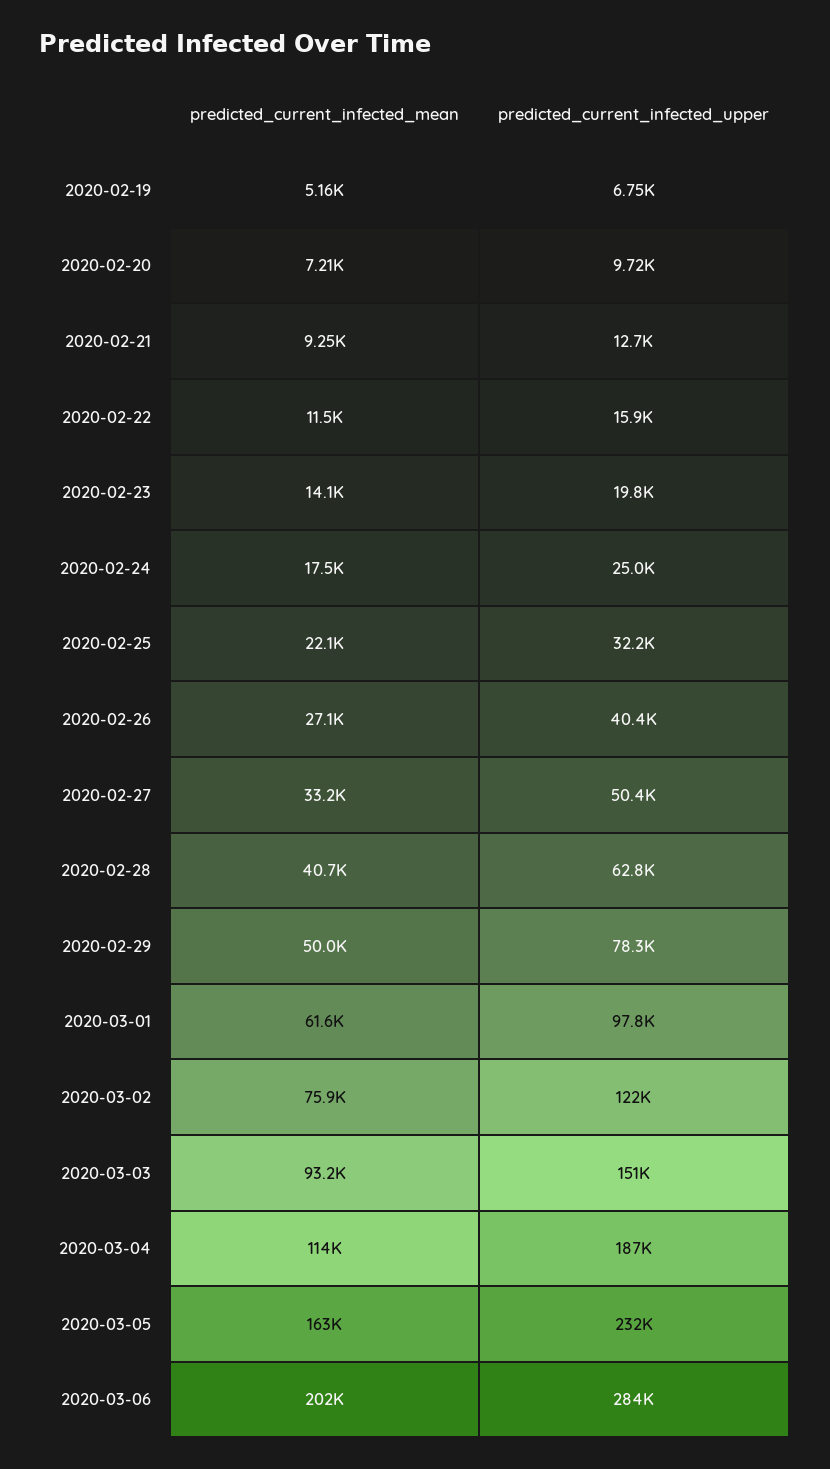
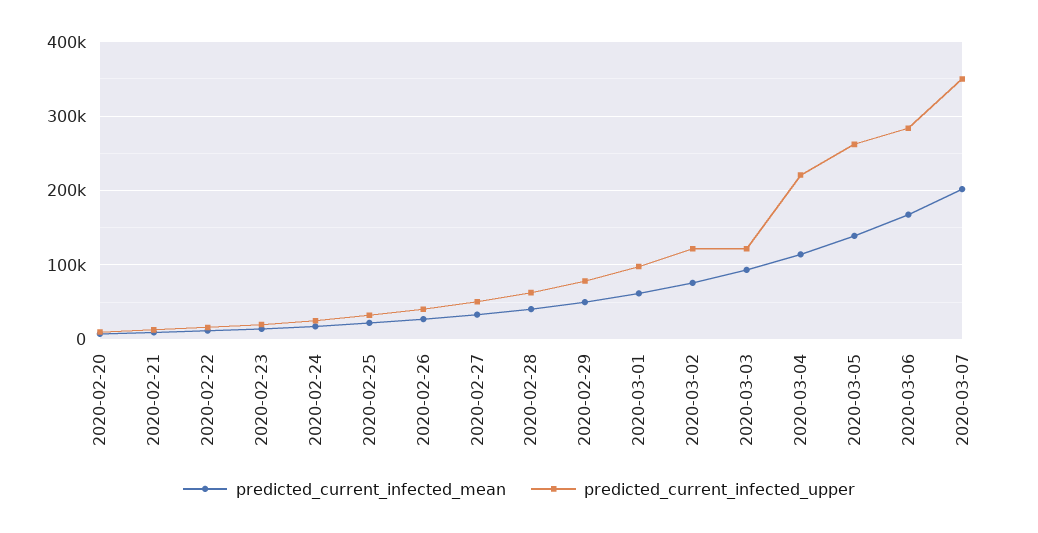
predicted_current_infected_mean, 2020-02-19: 5160 -> none
predicted_current_infected_upper, 2020-02-19: 6750 -> none
predicted_current_infected_upper, 2020-03-03: 151000 -> 120000
predicted_current_infected_upper, 2020-03-04: 187000 -> 220000
predicted_current_infected_mean, 2020-03-05: 163000 -> 140000
predicted_current_infected_upper, 2020-03-05: 232000 -> 260000
predicted_current_infected_mean, 2020-03-06: 202000 -> 170000
predicted_current_infected_mean, 2020-03-07: none -> 200000
predicted_current_infected_upper, 2020-03-07: none -> 350000

